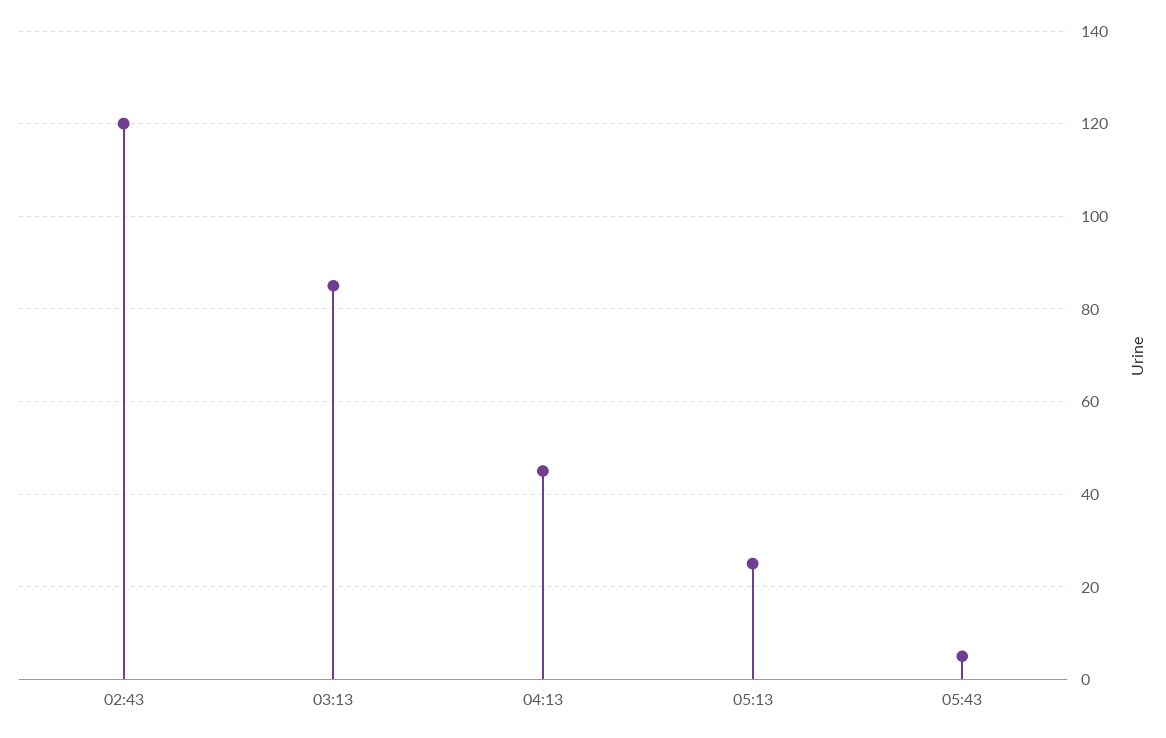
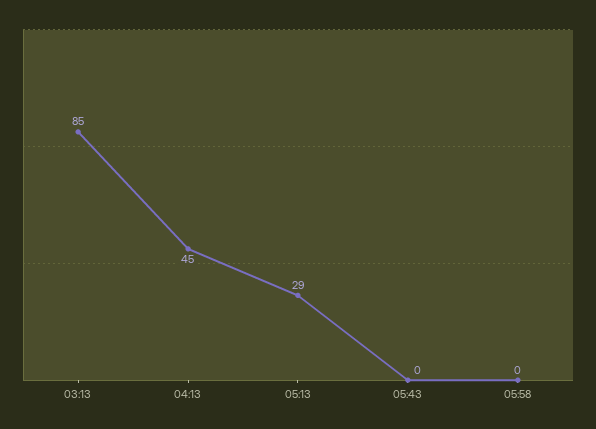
02:43: 120 -> none
05:13: 25 -> 29
05:43: 5 -> 0
05:58: none -> 0

